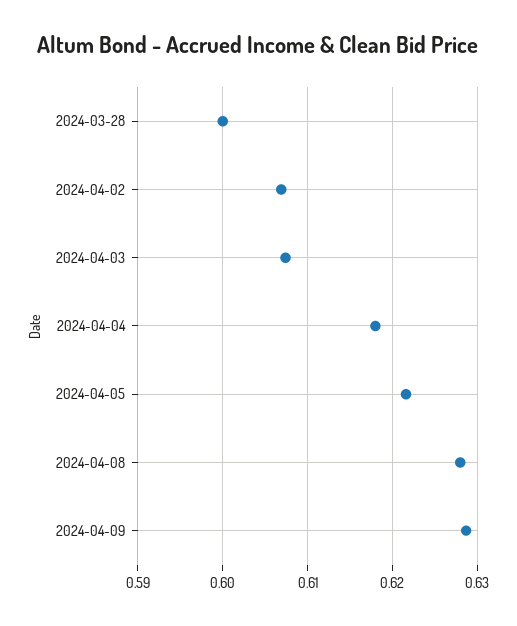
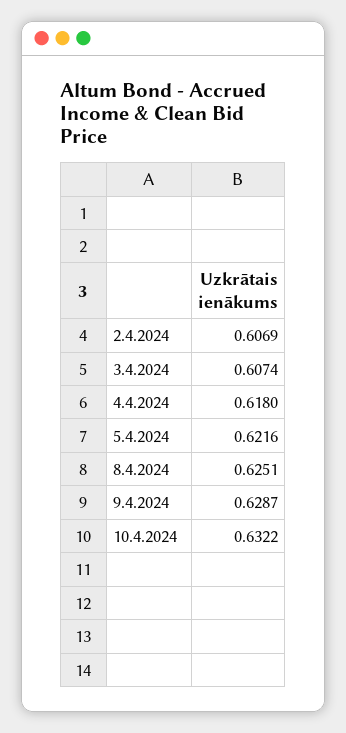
2024-03-28: 0.6 -> none
2024-04-08: 0.628 -> 0.6251
10.4.2024: none -> 0.6322

